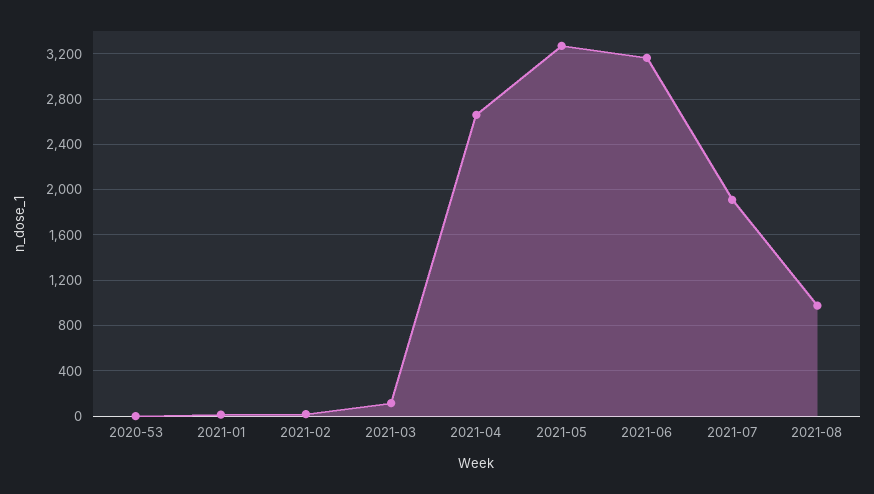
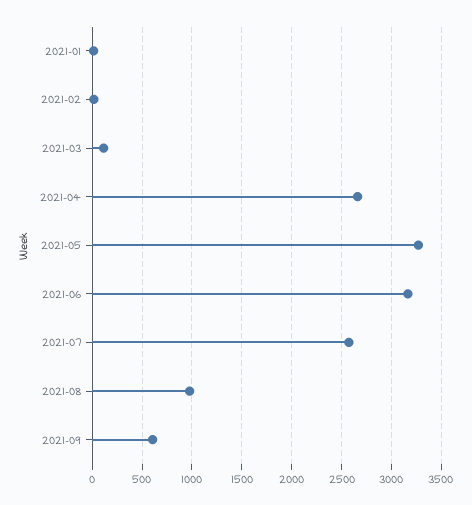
2020-53: 0 -> none
2021-07: 1900 -> 2600
2021-09: none -> 600

